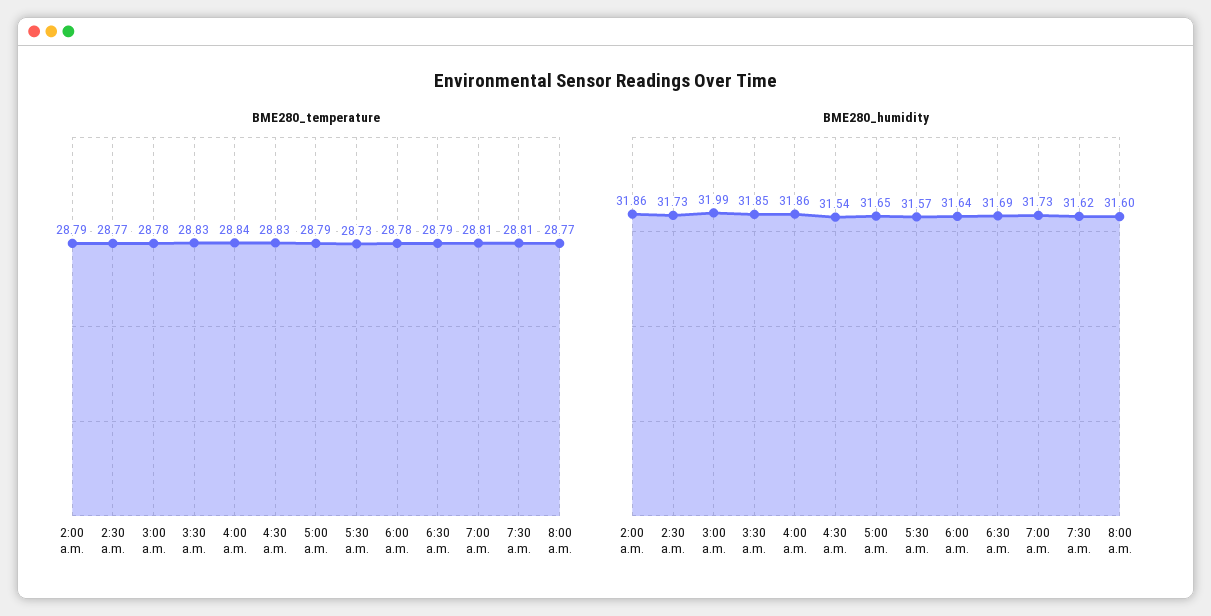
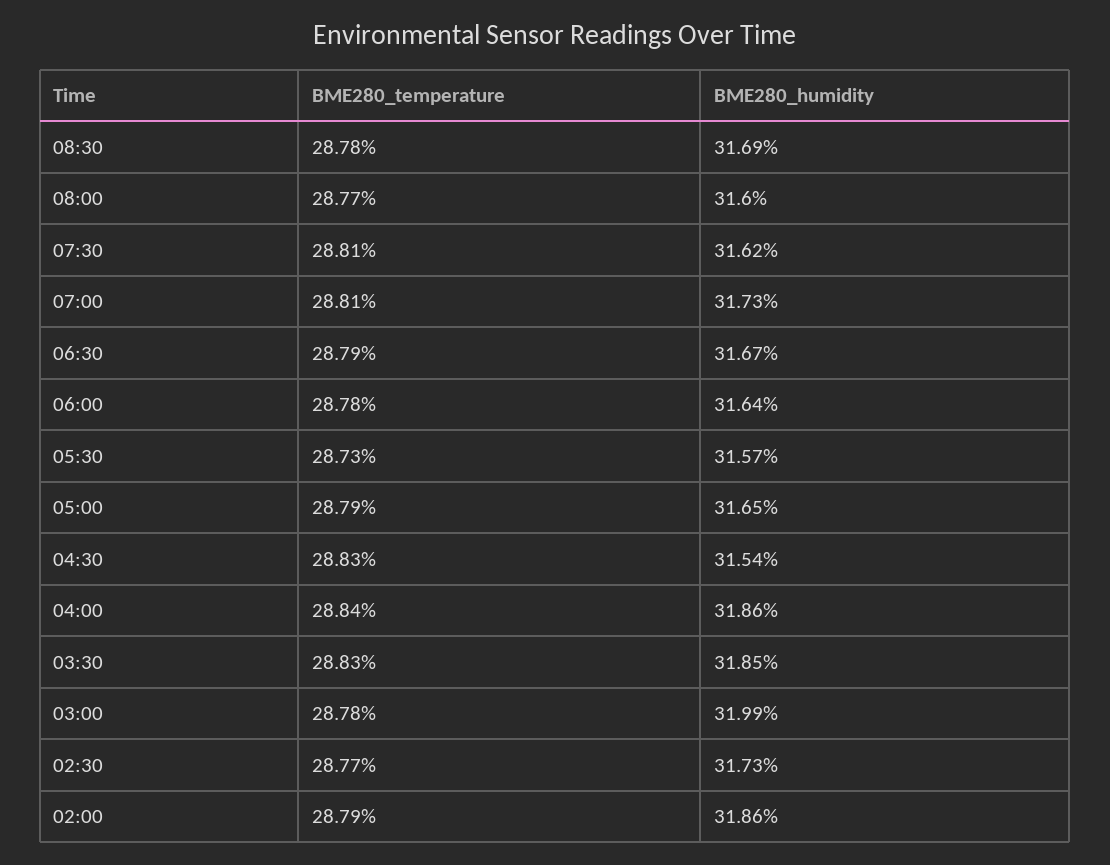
BME280_humidity, 6:30 a.m.: 31.69 -> 31.67
BME280_temperature, 08:30: none -> 28.78
BME280_humidity, 08:30: none -> 31.69

